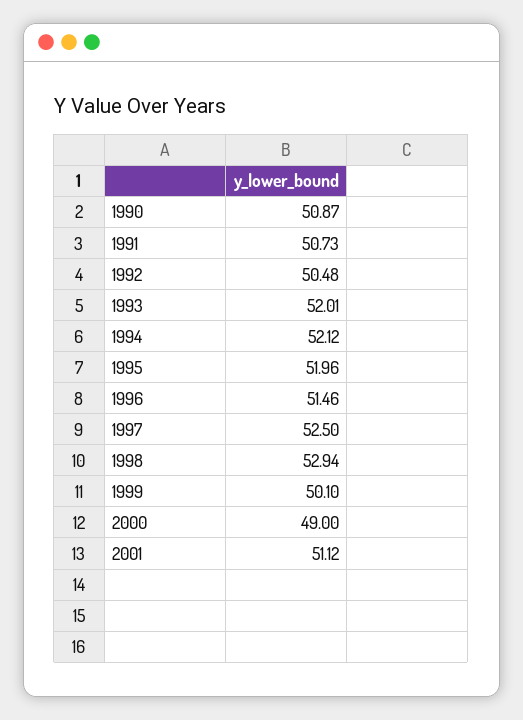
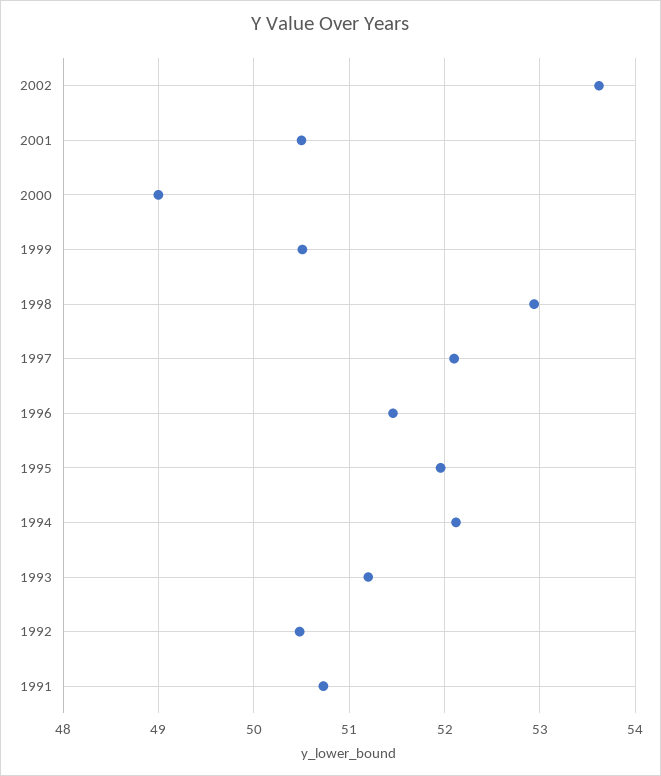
1990: 50.87 -> none
1993: 52.01 -> 51.2
1997: 52.5 -> 52.1
1999: 50.1 -> 50.5
2001: 51.12 -> 50.5
2002: none -> 53.6

